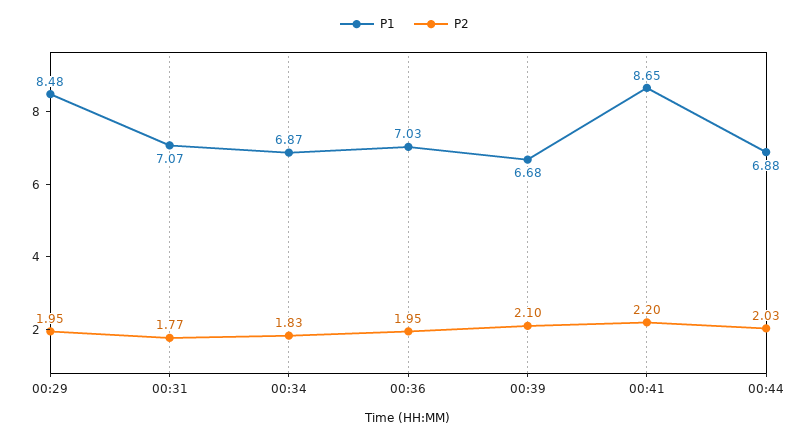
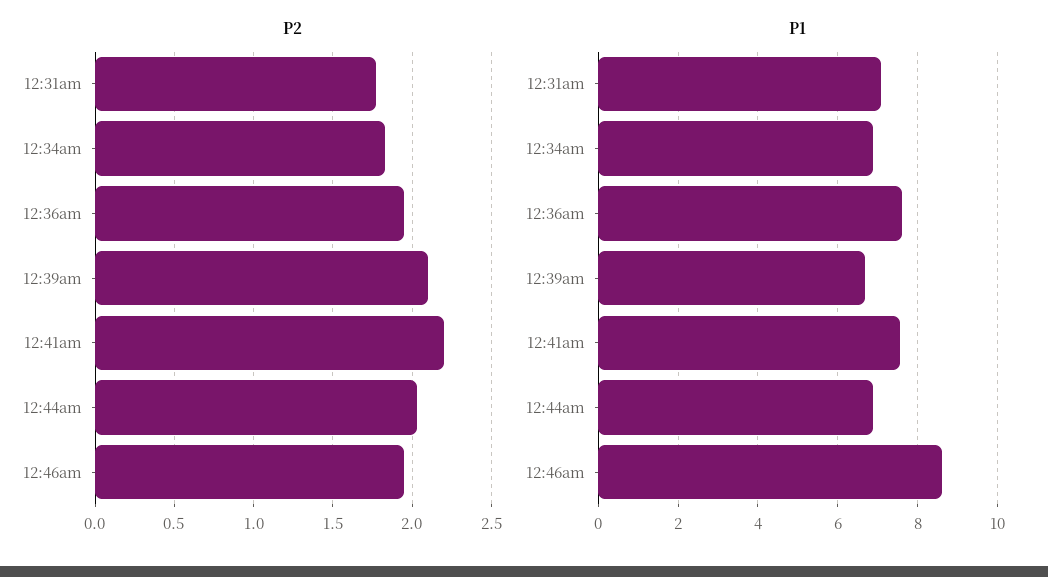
P1, 00:29: 8.48 -> none
P2, 00:29: 1.95 -> none
P1, 00:36: 7.03 -> 7.6
P1, 00:41: 8.65 -> 7.6
P2, 12:46am: none -> 1.95
P1, 12:46am: none -> 8.6

